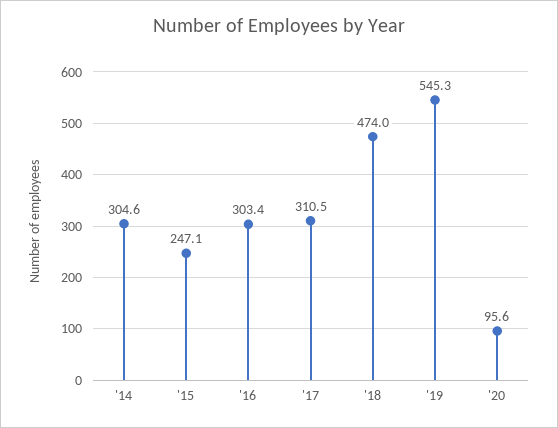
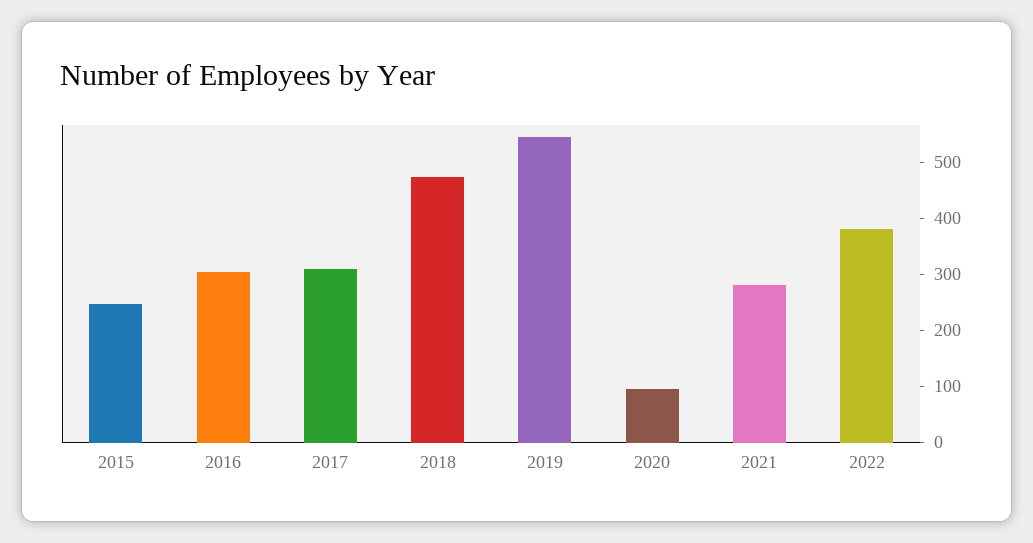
'14: 304.6 -> none
2021: none -> 280
2022: none -> 380

